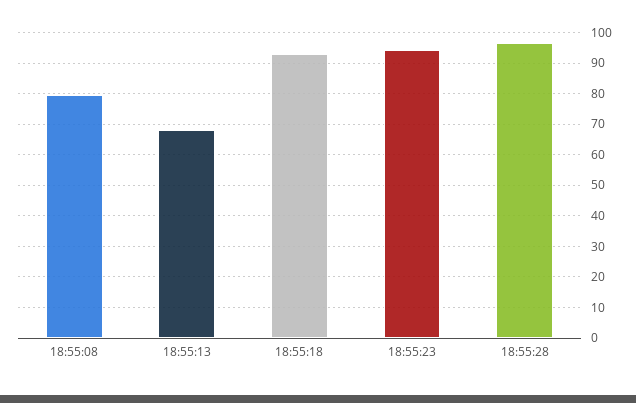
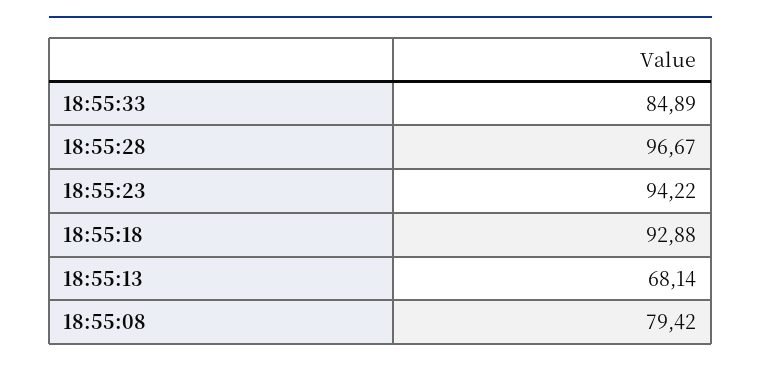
18:55:33: none -> 84.89

